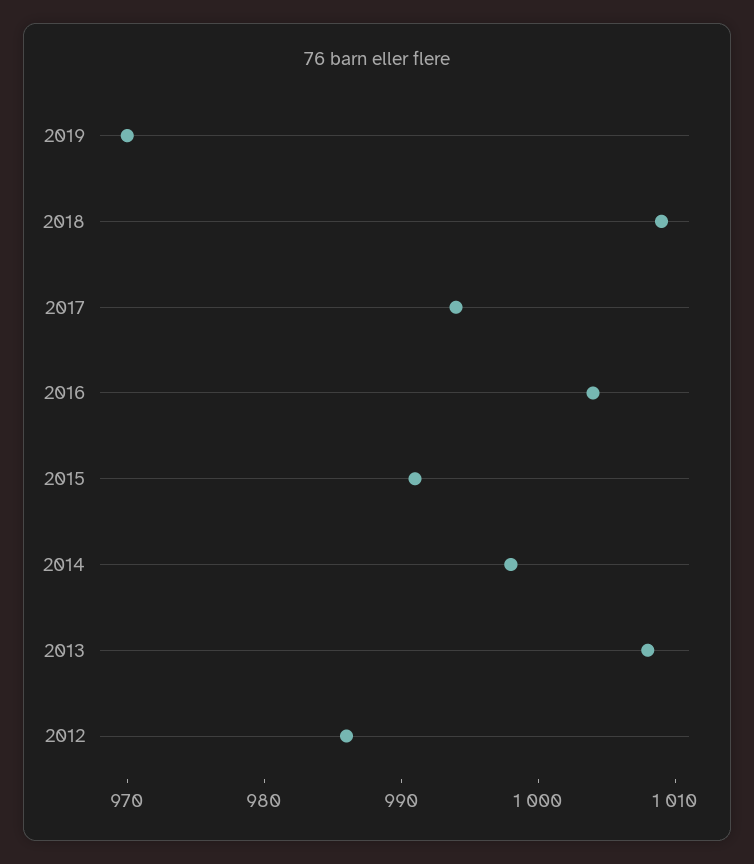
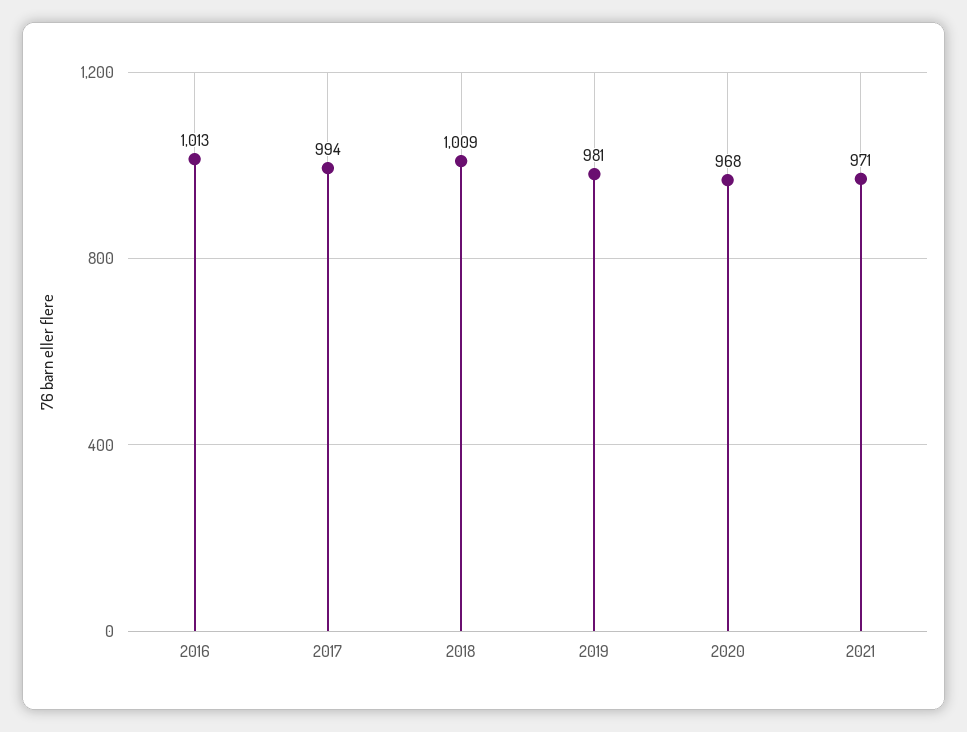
2019: 970 -> 981
2016: 1004 -> 1013
2015: 991 -> none
2014: 998 -> none
2013: 1008 -> none
2012: 986 -> none
2020: none -> 968
2021: none -> 971

